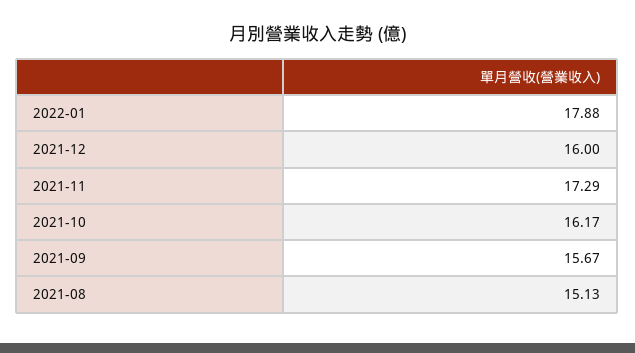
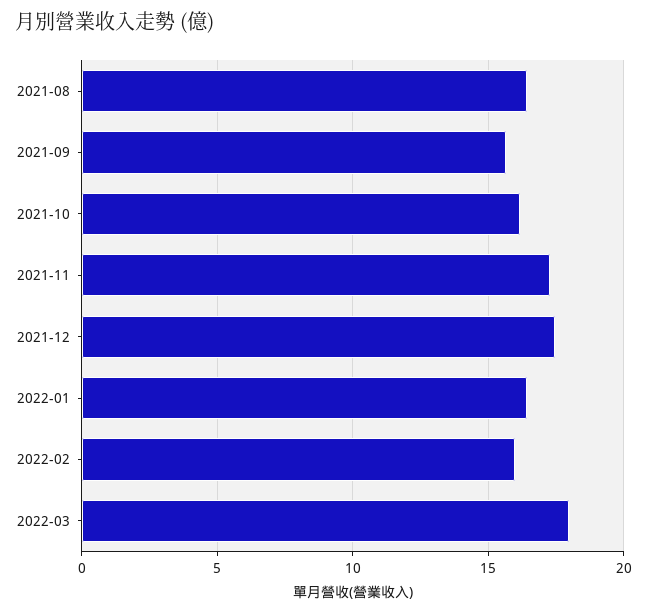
2022-01: 17.88 -> 16.5
2021-12: 16 -> 17.5
2021-08: 15.13 -> 16.5
2022-02: none -> 16
2022-03: none -> 18

